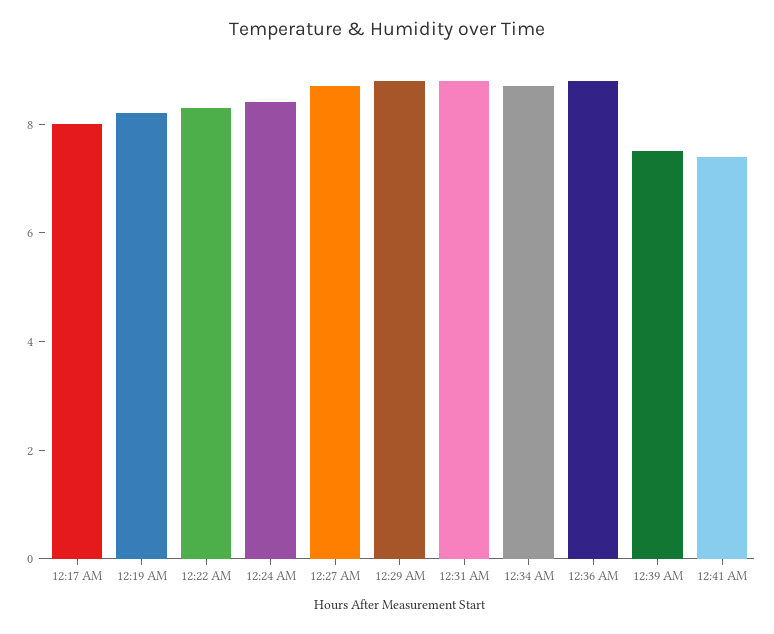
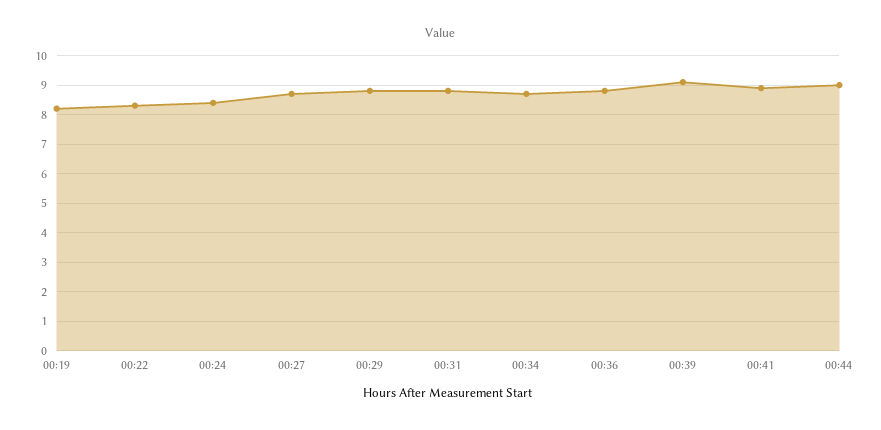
12:17 AM: 8 -> none
12:39 AM: 7.5 -> 9
12:41 AM: 7.5 -> 9
00:44: none -> 9

